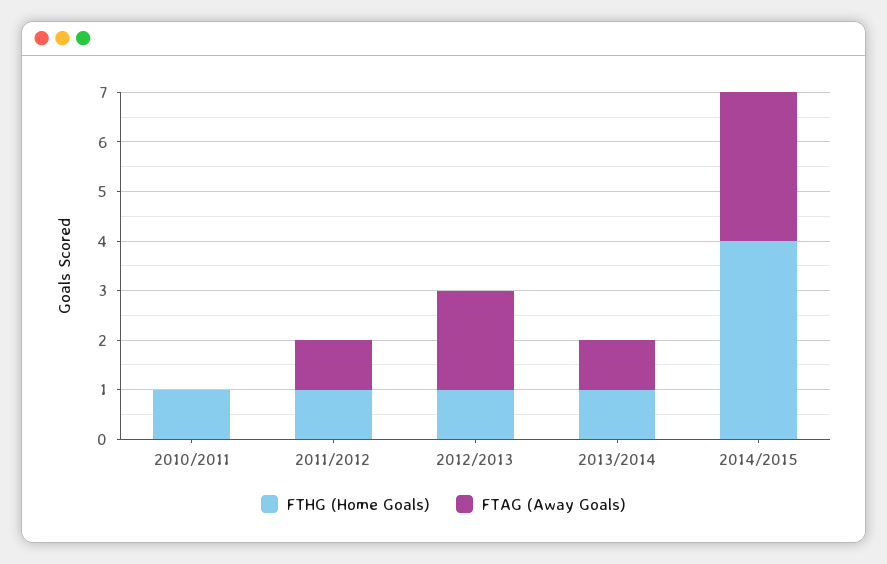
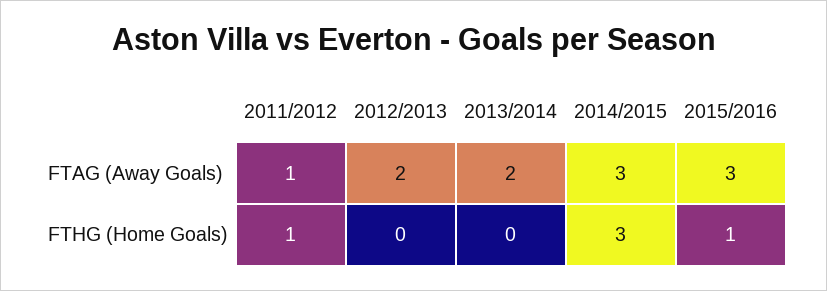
FTHG (Home Goals), 2010/2011: 1 -> none
FTAG (Away Goals), 2010/2011: 0 -> none
FTHG (Home Goals), 2012/2013: 1 -> 0
FTHG (Home Goals), 2013/2014: 1 -> 0
FTAG (Away Goals), 2013/2014: 1 -> 2
FTHG (Home Goals), 2014/2015: 4 -> 3
FTAG (Away Goals), 2015/2016: none -> 3
FTHG (Home Goals), 2015/2016: none -> 1

